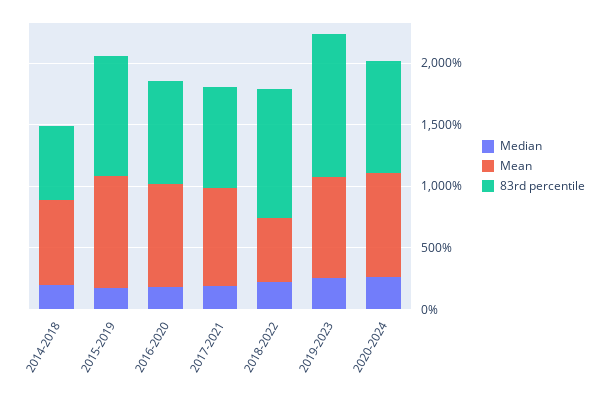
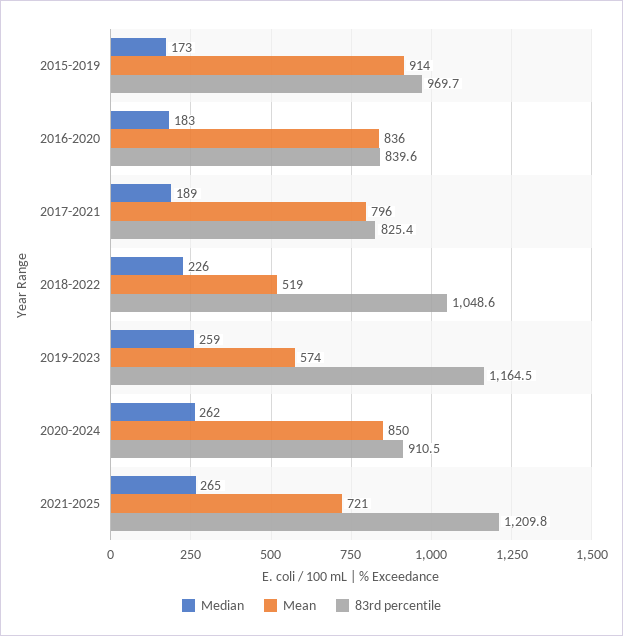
Median, 2014-2018: 200 -> none
Mean, 2014-2018: 700 -> none
83rd percentile, 2014-2018: 600 -> none
Mean, 2019-2023: 800 -> 574
Median, 2021-2025: none -> 265
Mean, 2021-2025: none -> 721
83rd percentile, 2021-2025: none -> 1209.8

